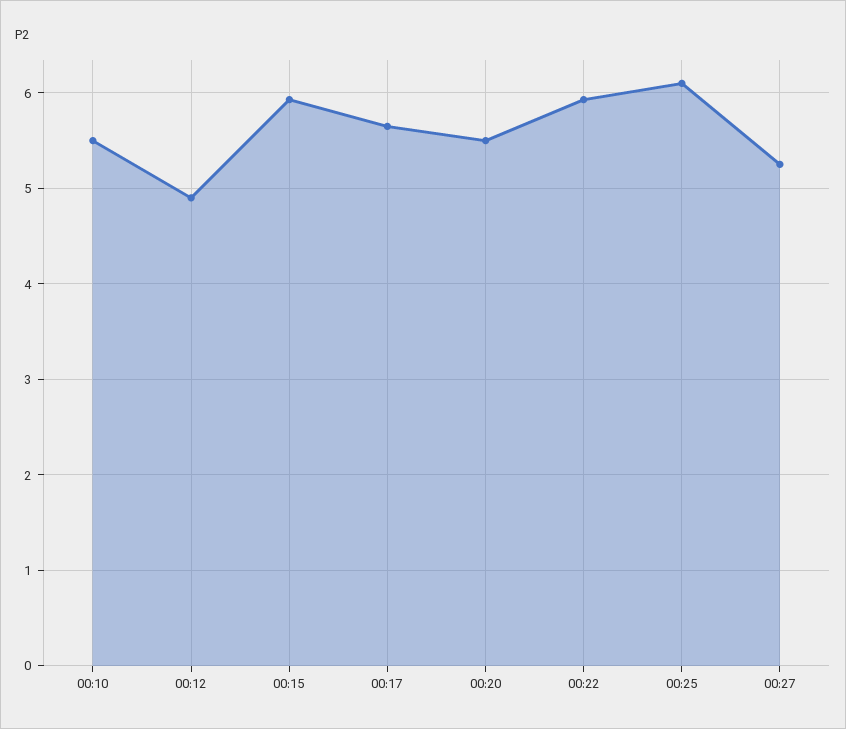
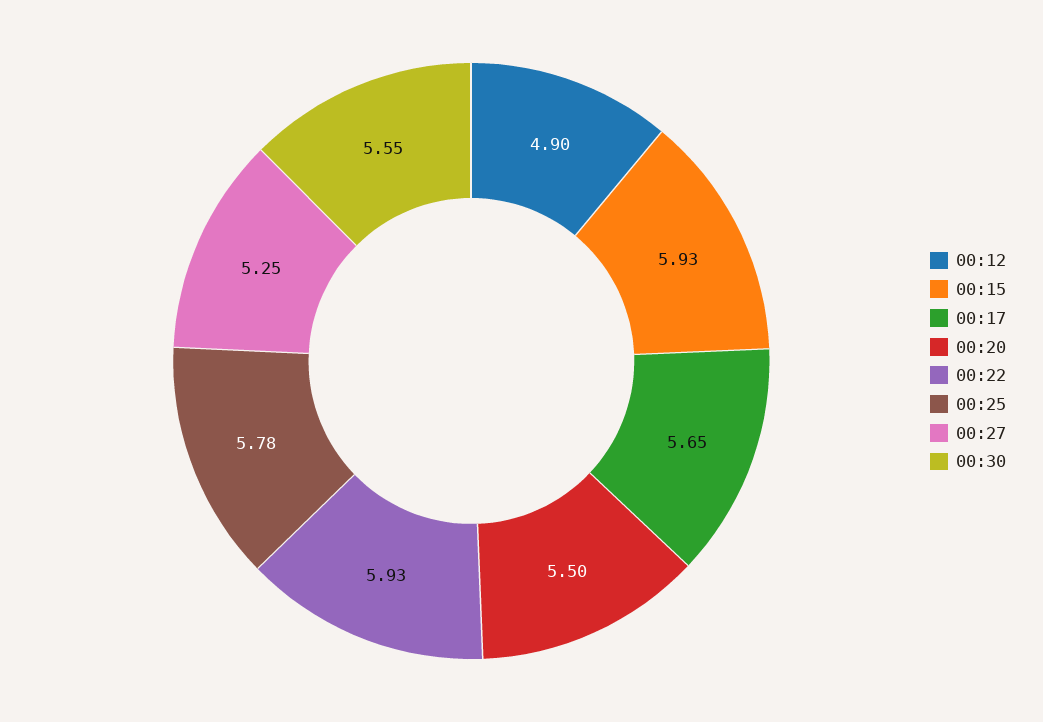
00:10: 5.5 -> none
00:25: 6.1 -> 5.78
00:30: none -> 5.55

